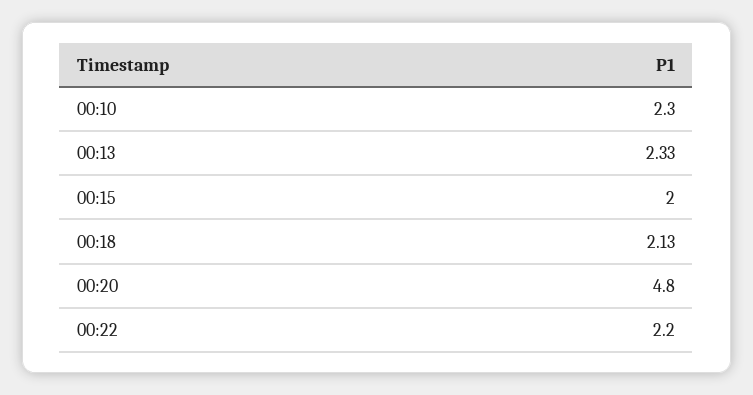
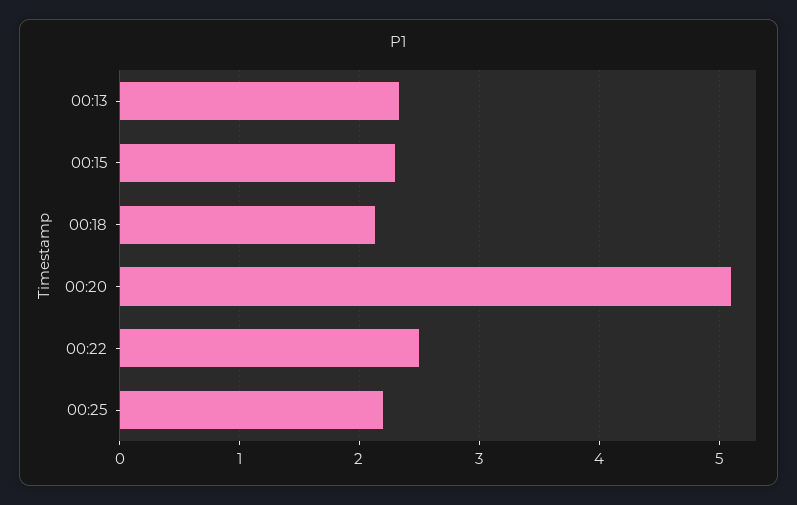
00:10: 2.3 -> none
00:15: 2 -> 2.3
00:20: 4.8 -> 5.1
00:22: 2.2 -> 2.5
00:25: none -> 2.2

